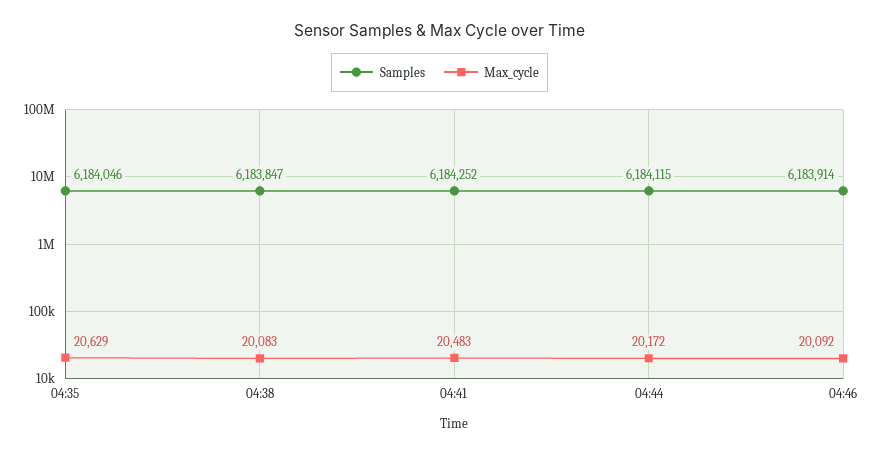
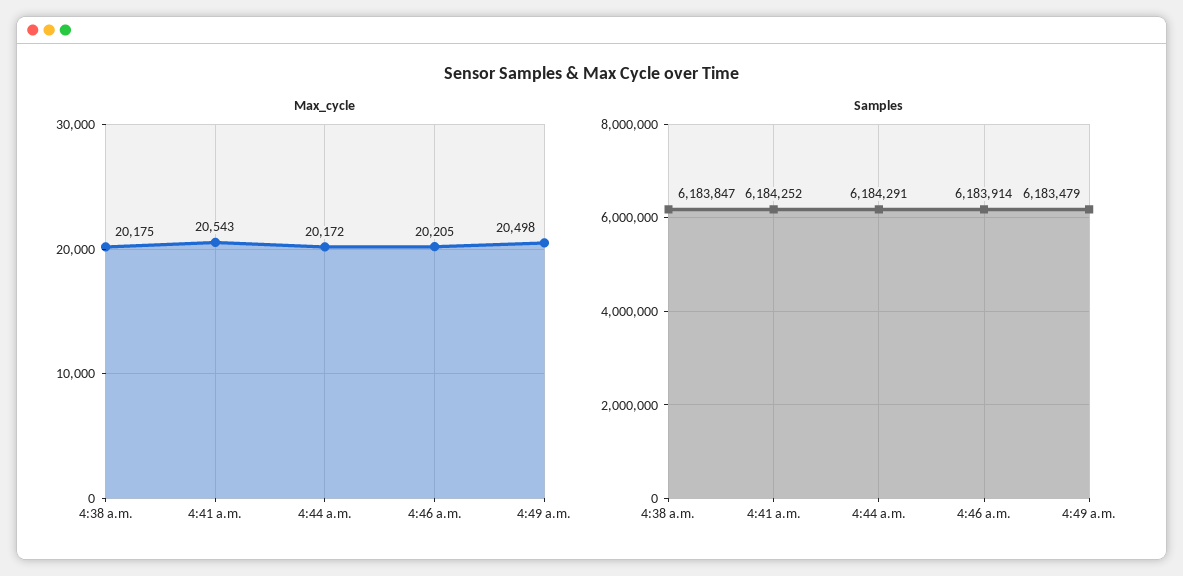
Samples, 04:35: 6184046 -> none
Max_cycle, 04:35: 20629 -> none
Max_cycle, 04:38: 20083 -> 20175
Max_cycle, 04:41: 20483 -> 20543
Samples, 04:44: 6184115 -> 6184291
Max_cycle, 04:46: 20092 -> 20205
Max_cycle, 4:49 a.m.: none -> 20498
Samples, 4:49 a.m.: none -> 6183479

